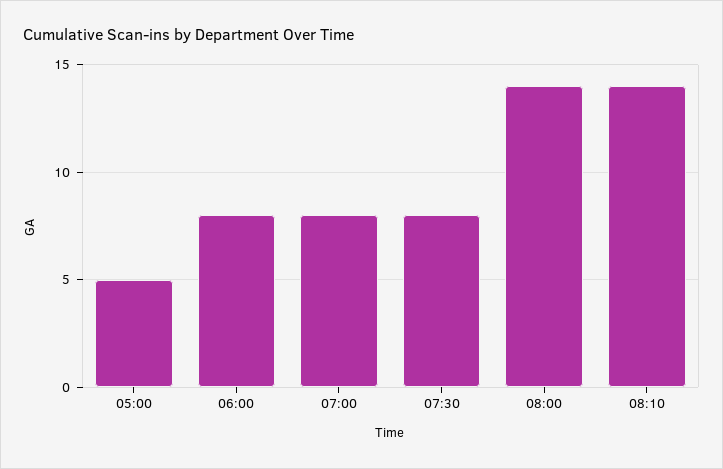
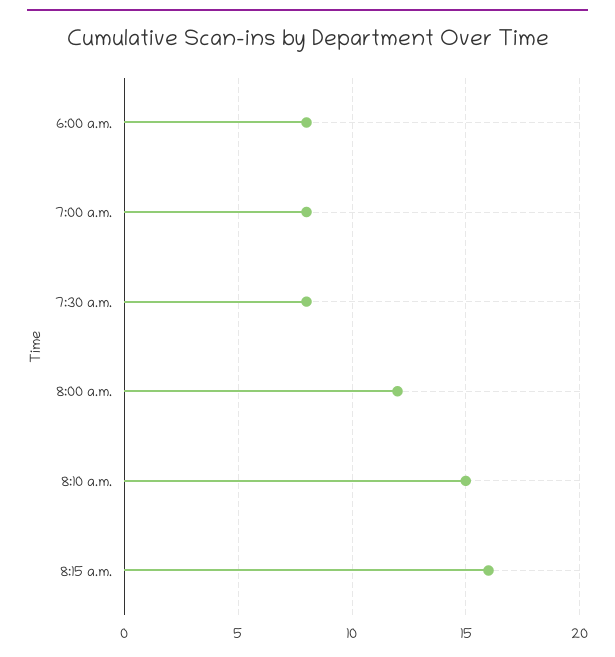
05:00: 5 -> none
08:00: 14 -> 12
08:10: 14 -> 15
8:15 a.m.: none -> 16

